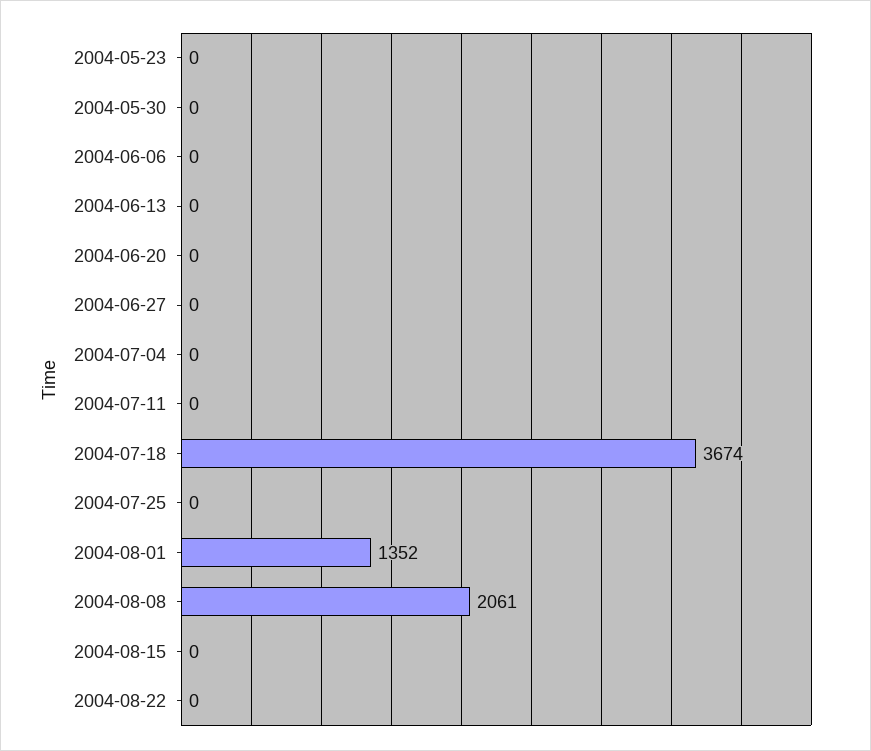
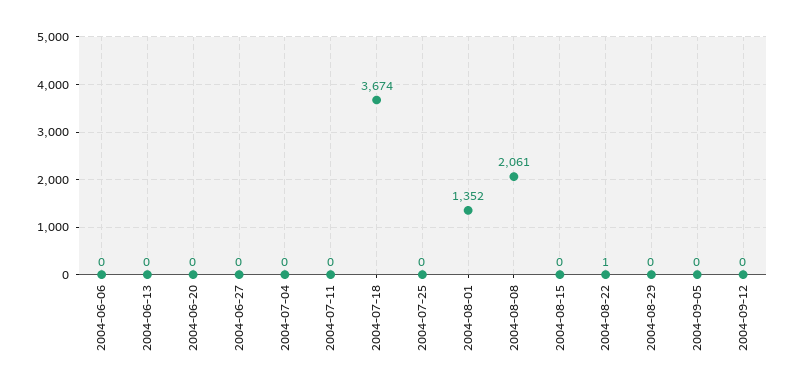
2004-05-23: 0 -> none
2004-05-30: 0 -> none
2004-08-22: 0 -> 1
2004-08-29: none -> 0
2004-09-05: none -> 0
2004-09-12: none -> 0

